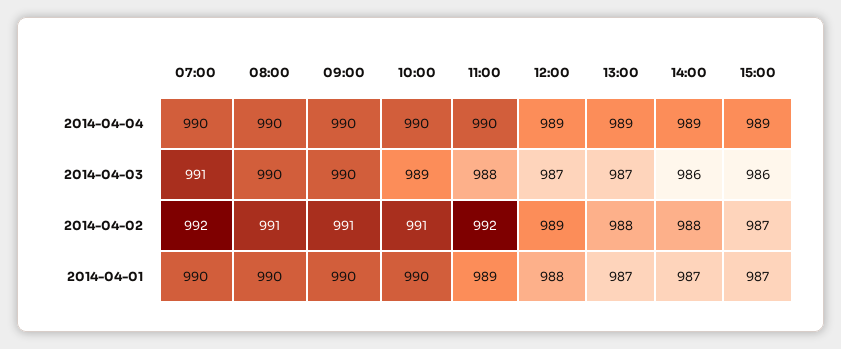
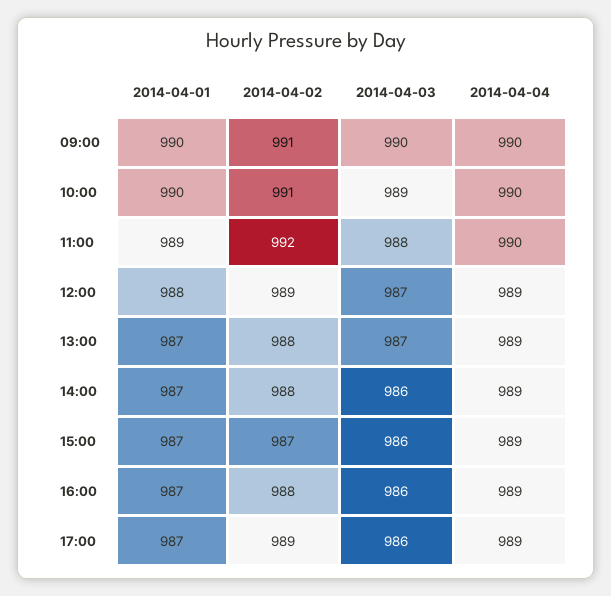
07:00, 2014-04-04: 990 -> none
08:00, 2014-04-04: 990 -> none
07:00, 2014-04-03: 991 -> none
08:00, 2014-04-03: 990 -> none
07:00, 2014-04-02: 992 -> none
08:00, 2014-04-02: 991 -> none
07:00, 2014-04-01: 990 -> none
08:00, 2014-04-01: 990 -> none
16:00, 2014-04-01: none -> 987
16:00, 2014-04-02: none -> 988
16:00, 2014-04-03: none -> 986
16:00, 2014-04-04: none -> 989
17:00, 2014-04-01: none -> 987
17:00, 2014-04-02: none -> 989
17:00, 2014-04-03: none -> 986
17:00, 2014-04-04: none -> 989

